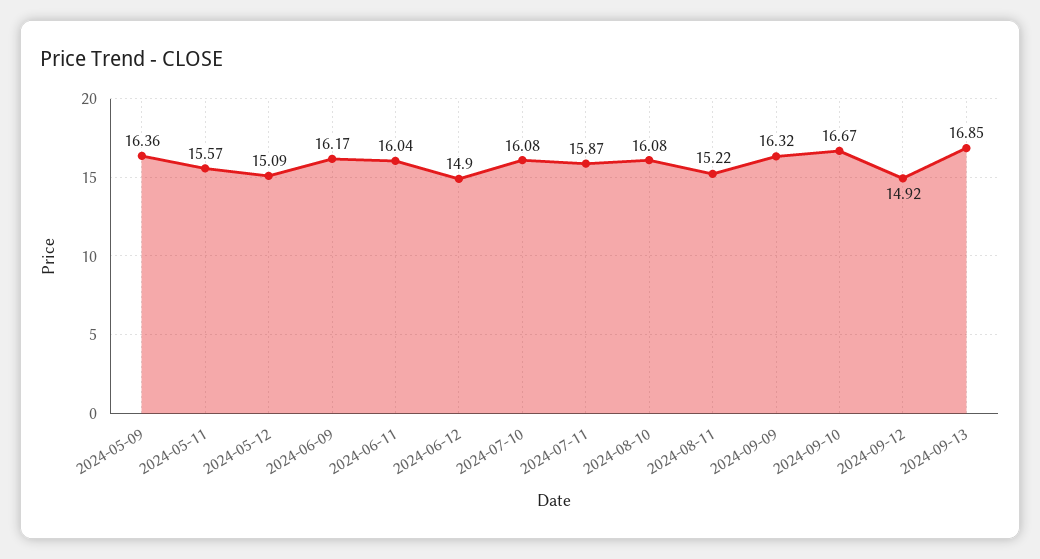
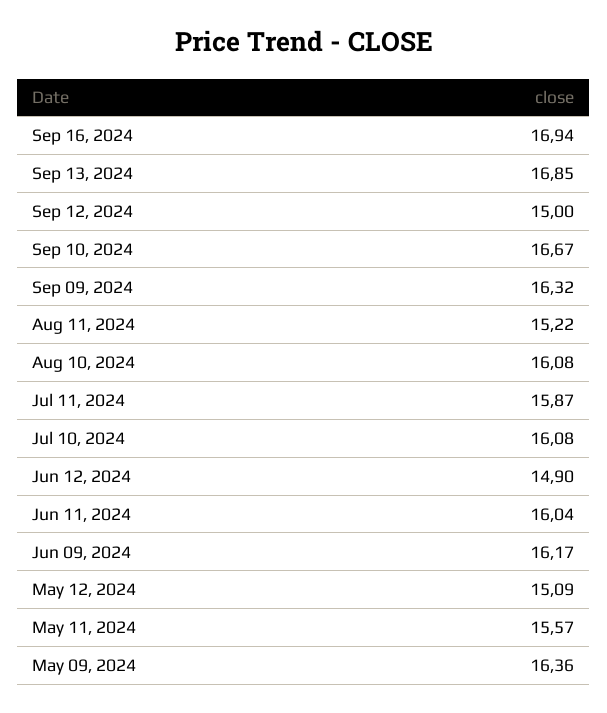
2024-09-12: 14.92 -> 15
Sep 16, 2024: none -> 16.94

